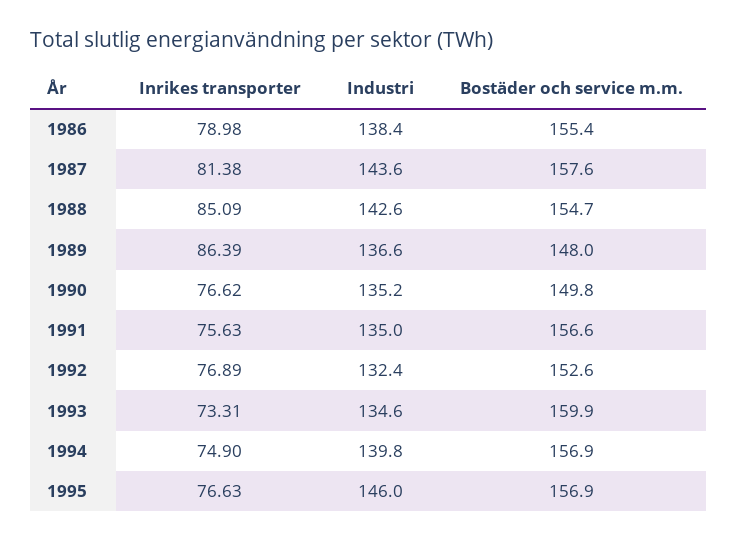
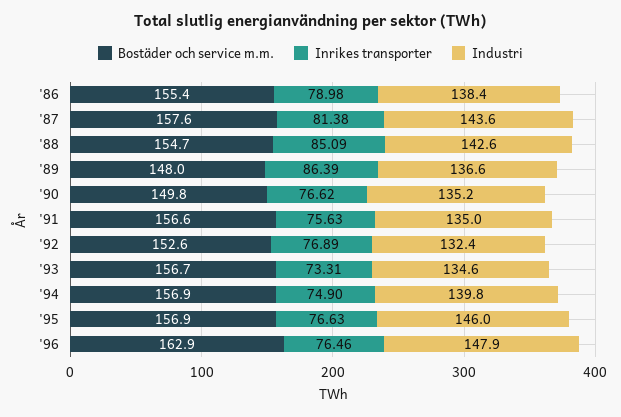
Bostäder och service m.m., 1993: 159.9 -> 156.7
Bostäder och service m.m., '96: none -> 162.9
Inrikes transporter, '96: none -> 76.46
Industri, '96: none -> 147.9

